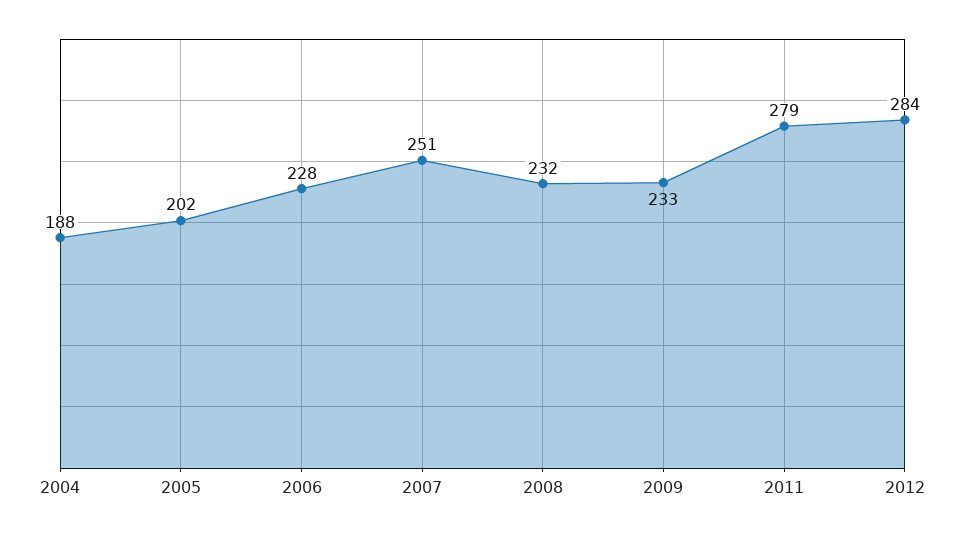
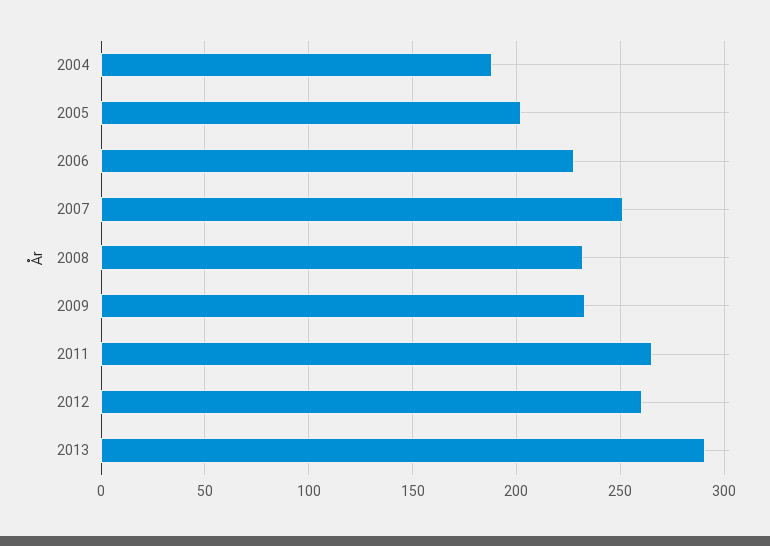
2011: 279 -> 265
2012: 284 -> 260
2013: none -> 290

